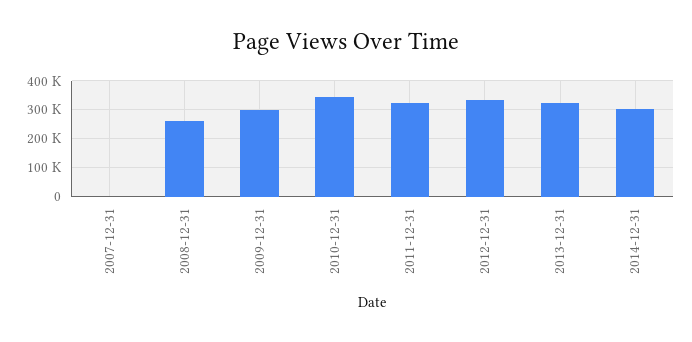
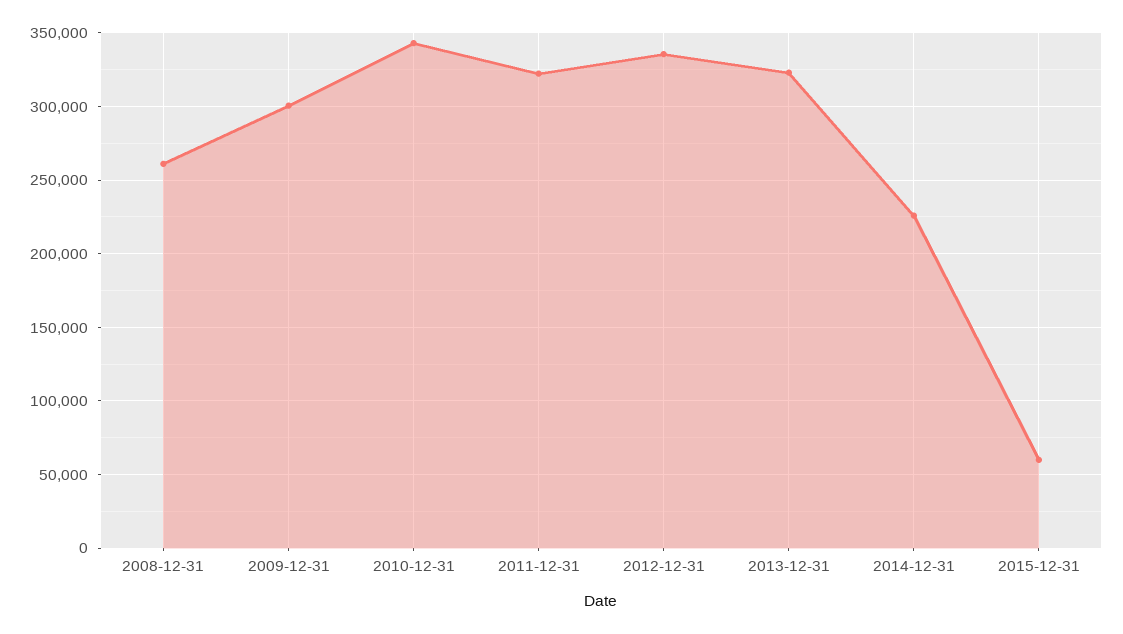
2007-12-31: 0 -> none
2014-12-31: 300000 -> 225000
2015-12-31: none -> 60000

